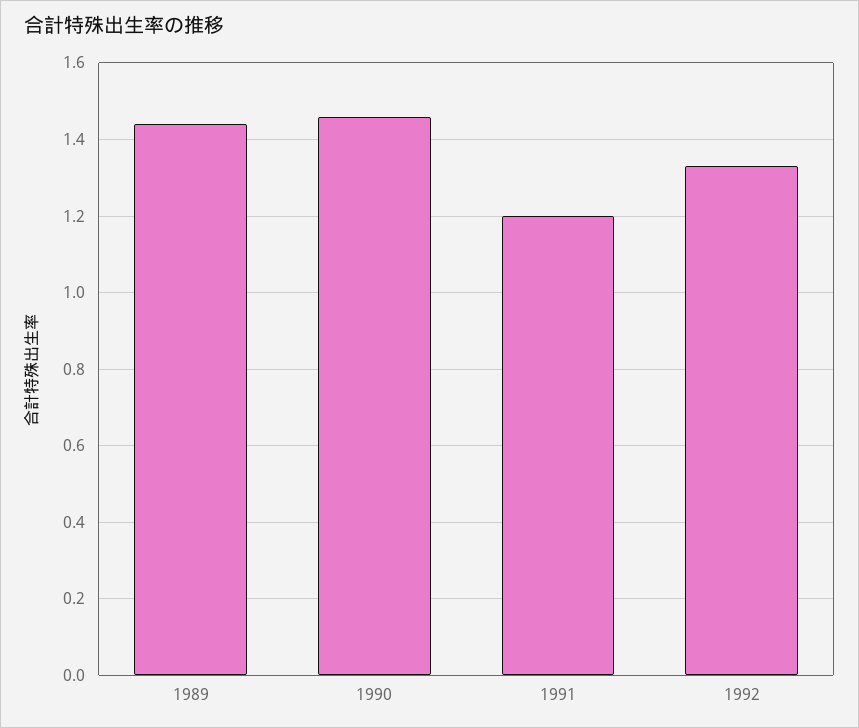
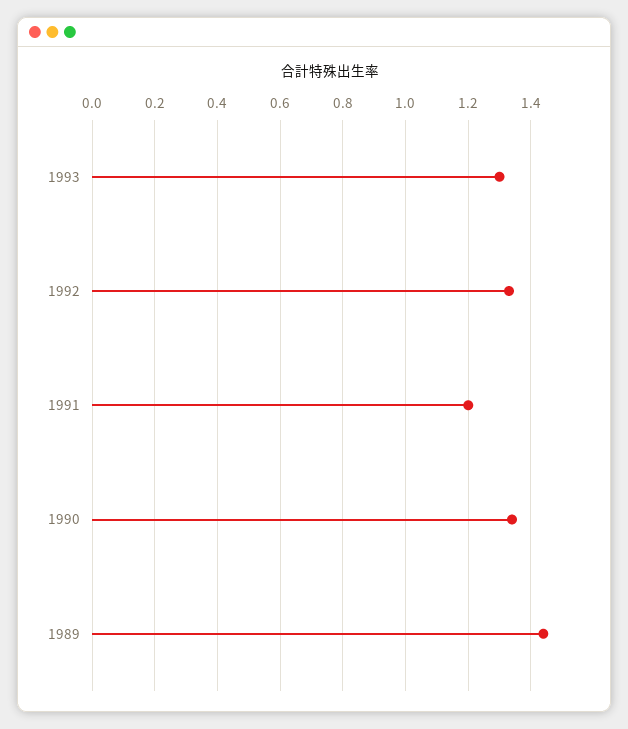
1990: 1.45 -> 1.35
1993: none -> 1.3

